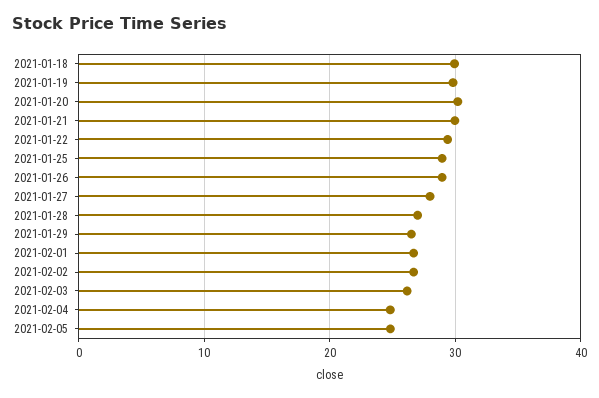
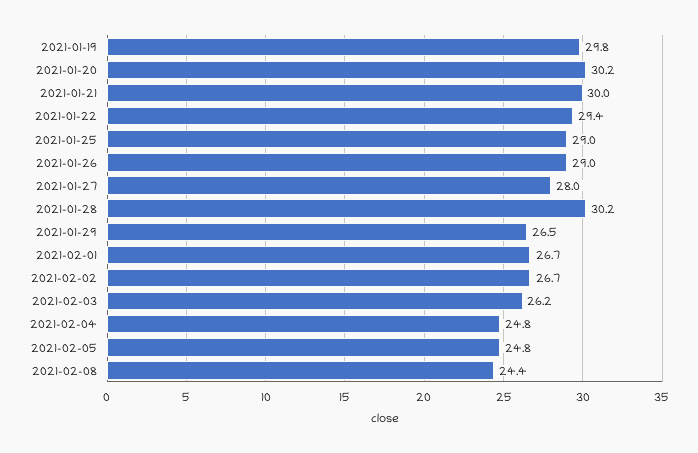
2021-01-18: 30 -> none
2021-01-28: 27 -> 30.2
2021-02-08: none -> 24.4

